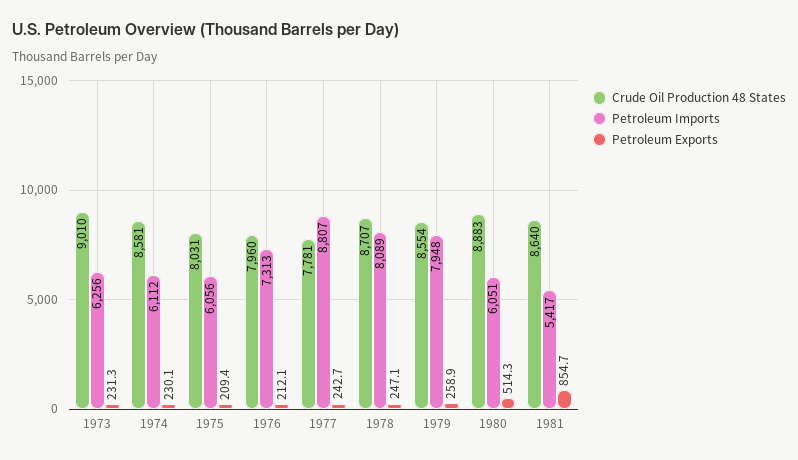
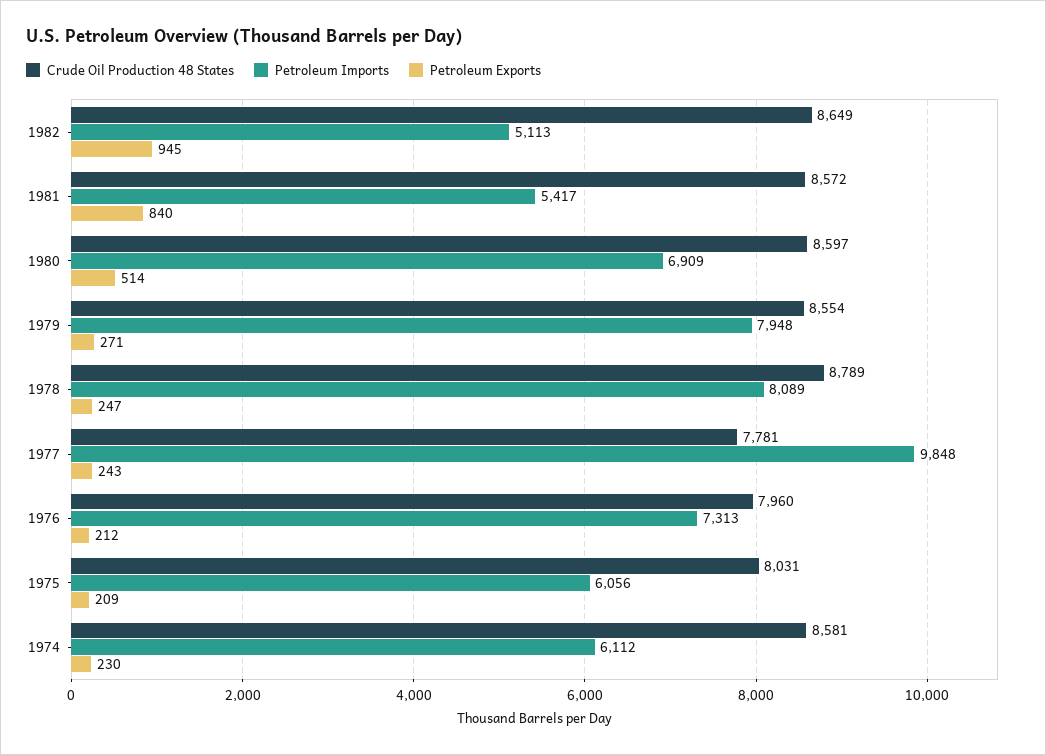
Crude Oil Production 48 States, 1973: 9010 -> none
Petroleum Imports, 1973: 6256 -> none
Petroleum Exports, 1973: 231.3 -> none
Petroleum Imports, 1977: 8807 -> 9848
Crude Oil Production 48 States, 1978: 8707 -> 8789
Petroleum Exports, 1979: 258.9 -> 271
Crude Oil Production 48 States, 1980: 8883 -> 8597
Petroleum Imports, 1980: 6051 -> 6909
Crude Oil Production 48 States, 1981: 8640 -> 8572
Petroleum Exports, 1981: 854.7 -> 840
Crude Oil Production 48 States, 1982: none -> 8649
Petroleum Imports, 1982: none -> 5113
Petroleum Exports, 1982: none -> 945

